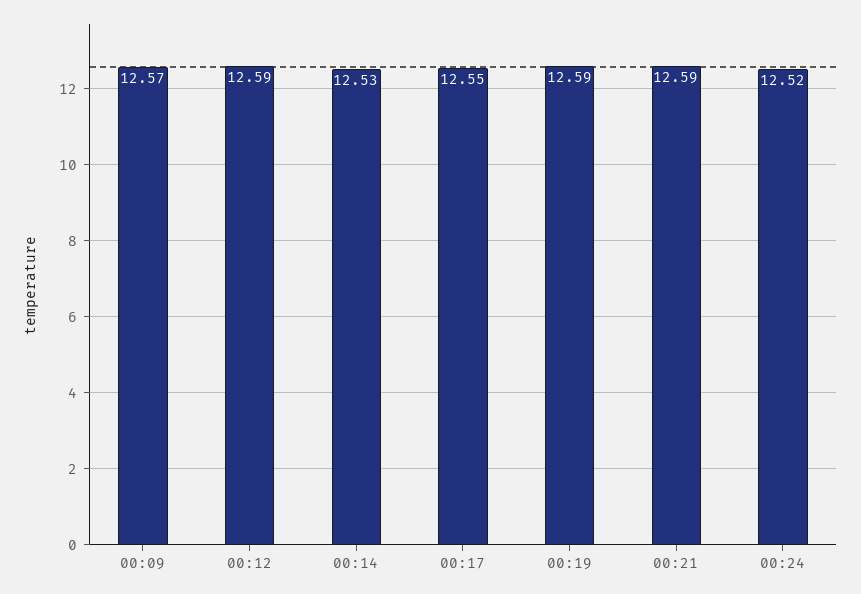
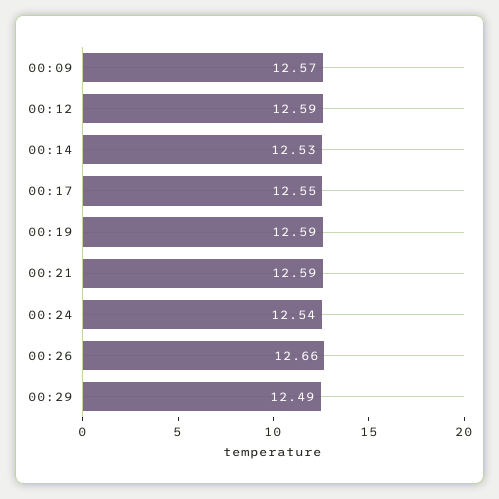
00:24: 12.52 -> 12.54
00:26: none -> 12.66
00:29: none -> 12.49

